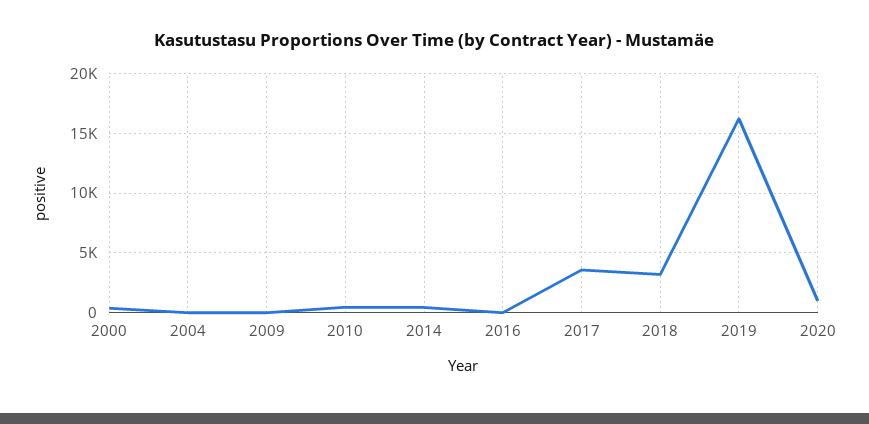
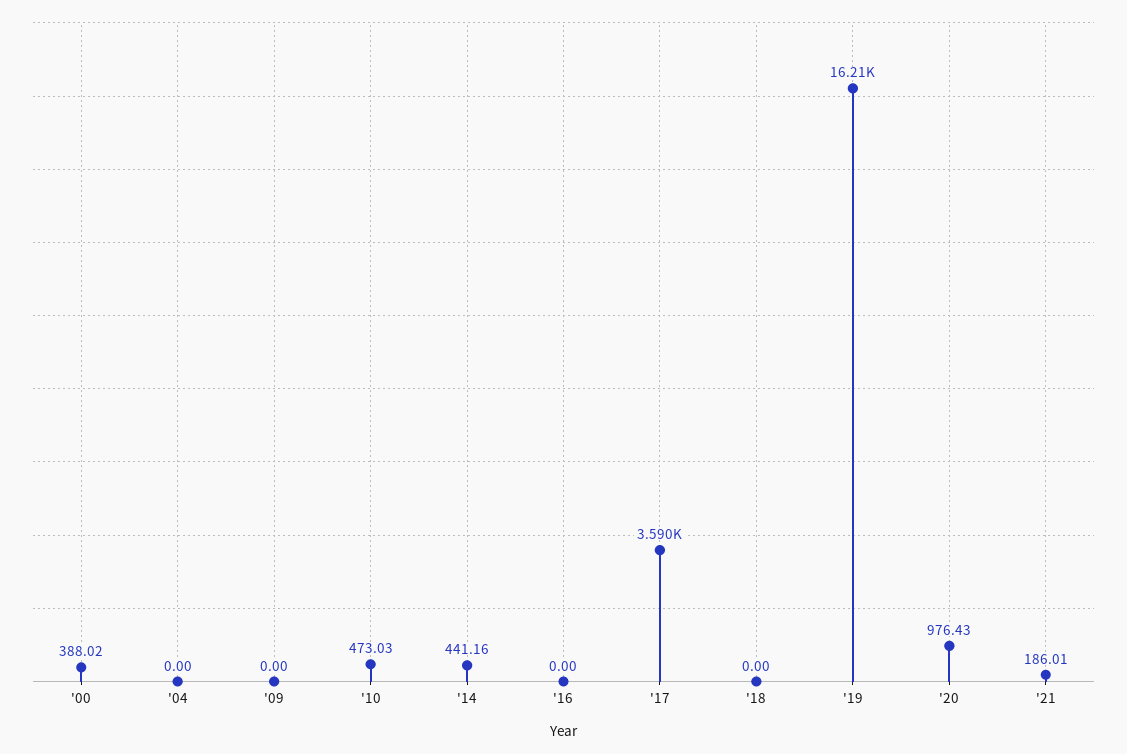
2018: 3000 -> 0
'21: none -> 186.01

